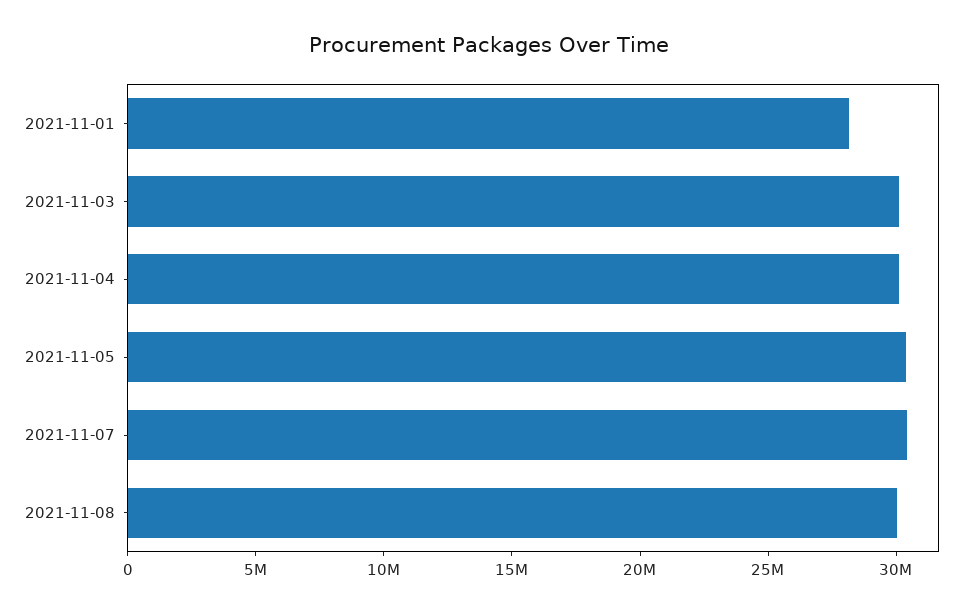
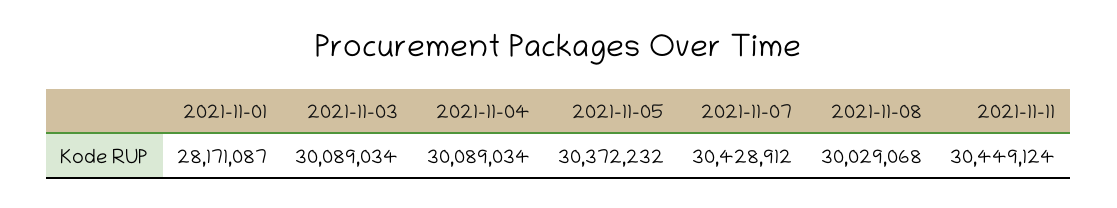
2021-11-11: none -> 30449124

